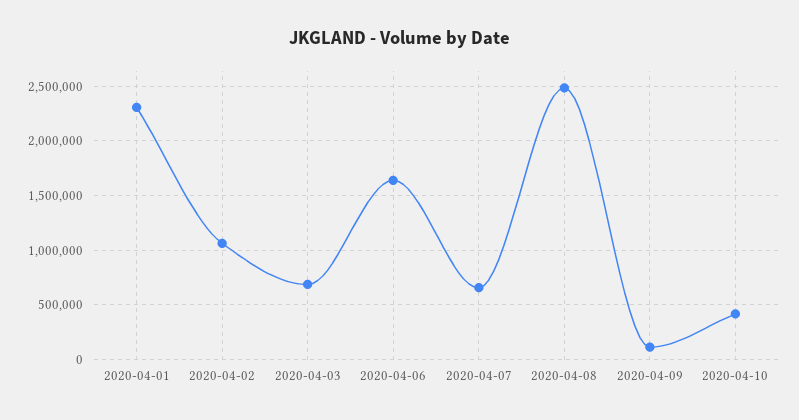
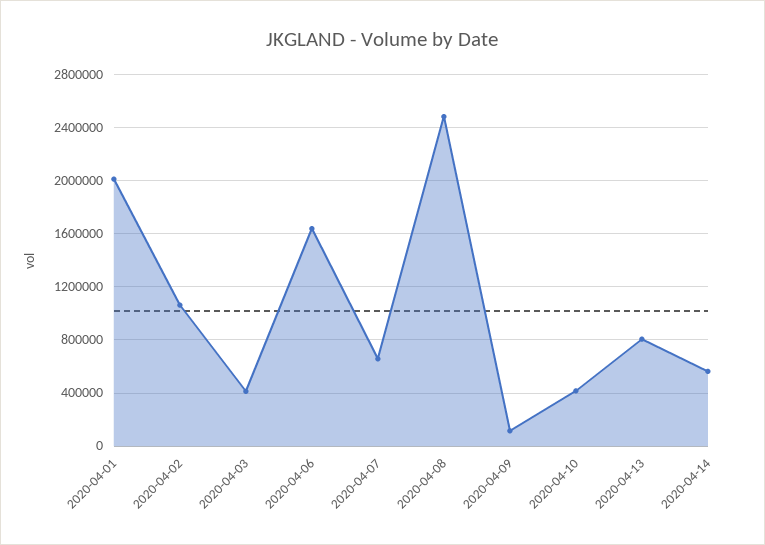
2020-04-01: 2300000 -> 2000000
2020-04-03: 700000 -> 400000
2020-04-13: none -> 800000
2020-04-14: none -> 550000

